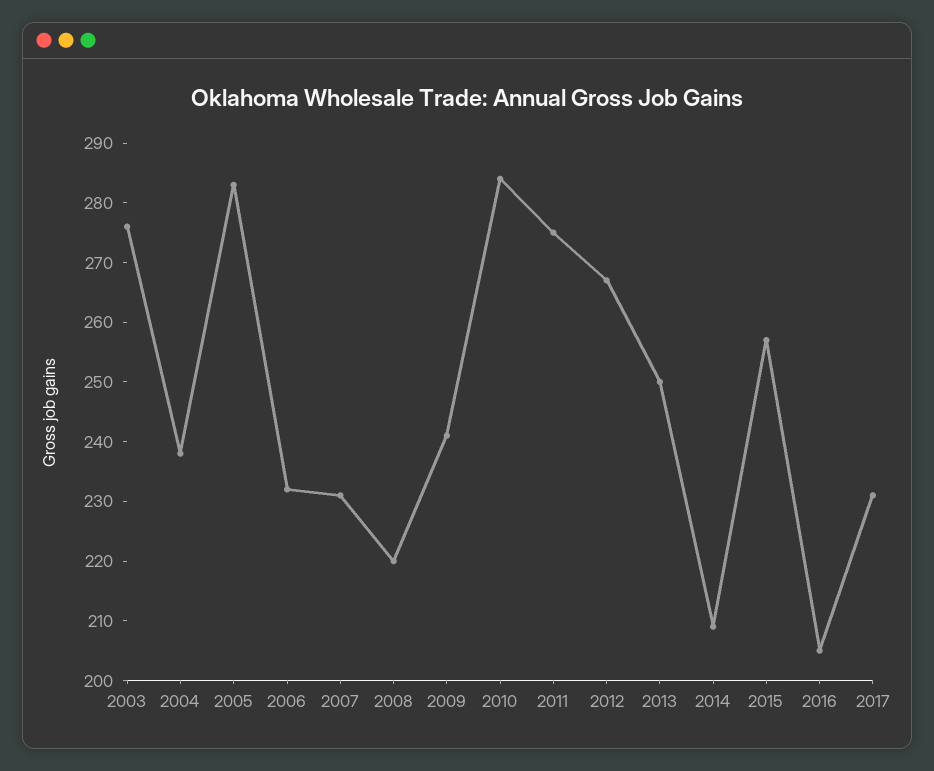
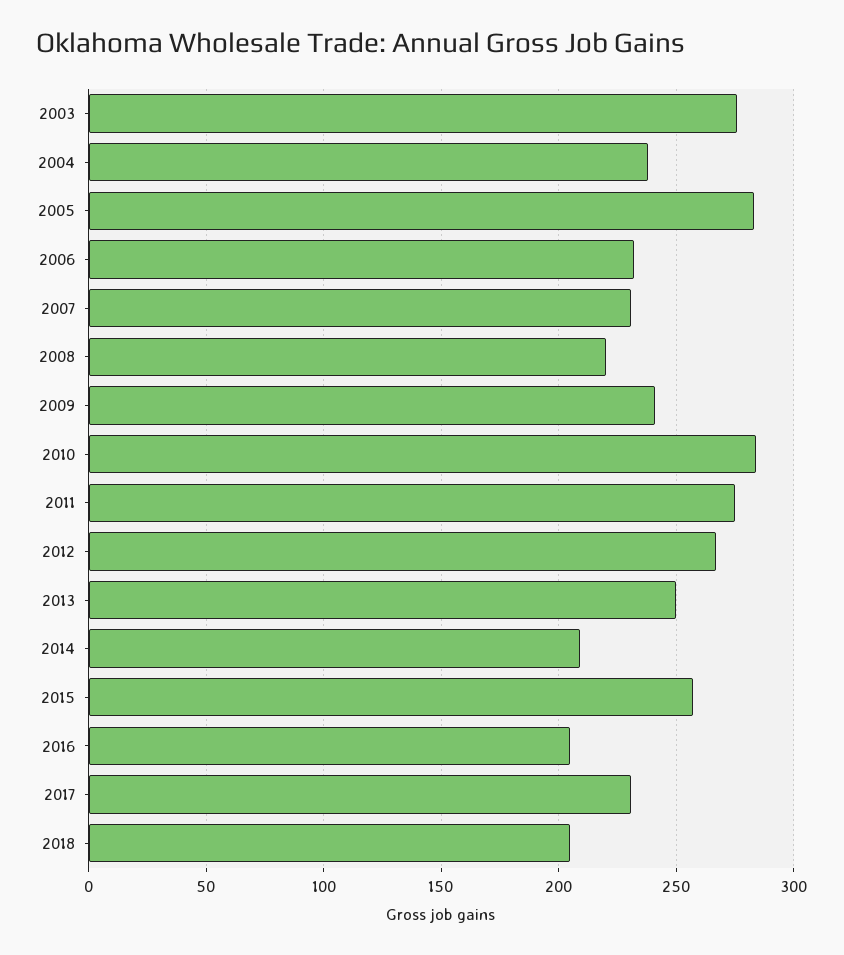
2018: none -> 205

